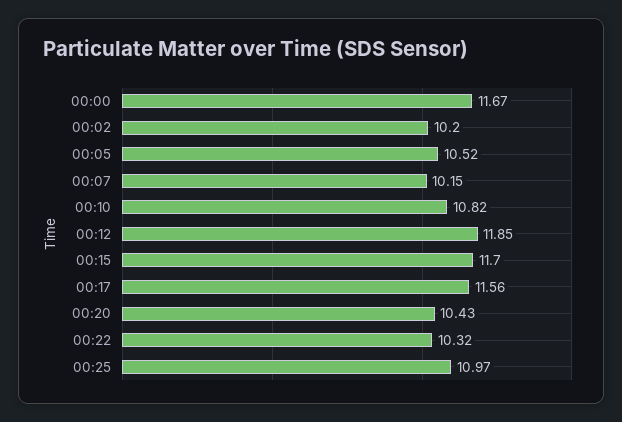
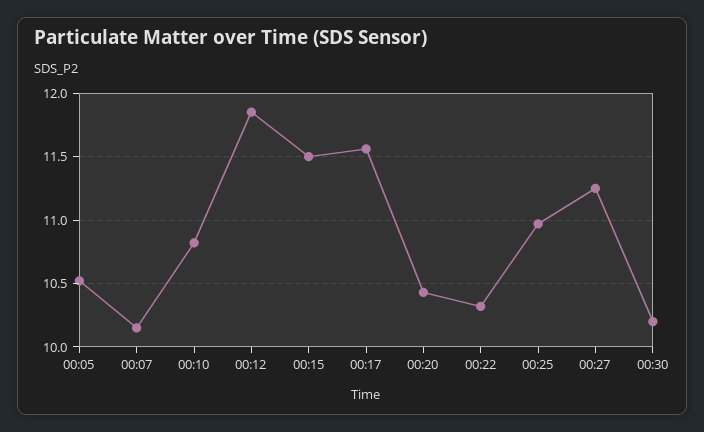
00:00: 11.67 -> none
00:02: 10.2 -> none
00:15: 11.7 -> 11.5
00:27: none -> 11.25
00:30: none -> 10.2

